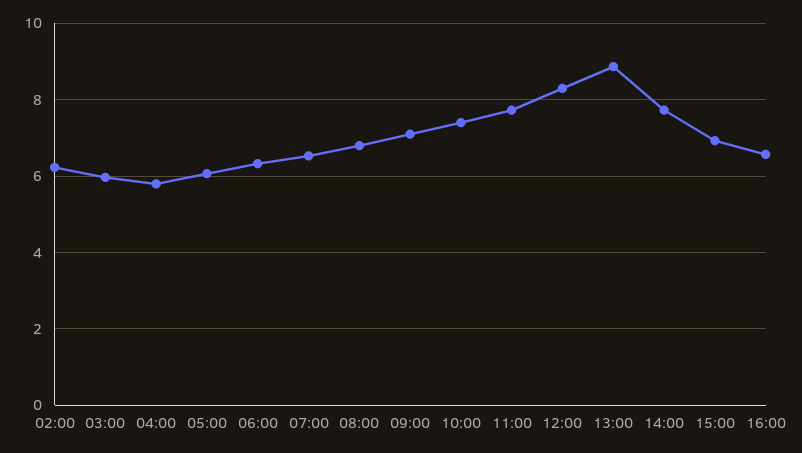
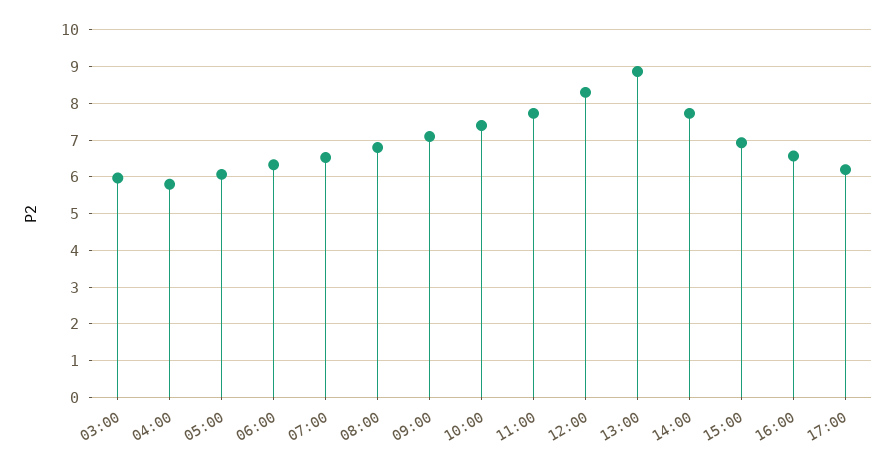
02:00: 6.2 -> none
17:00: none -> 6.2

